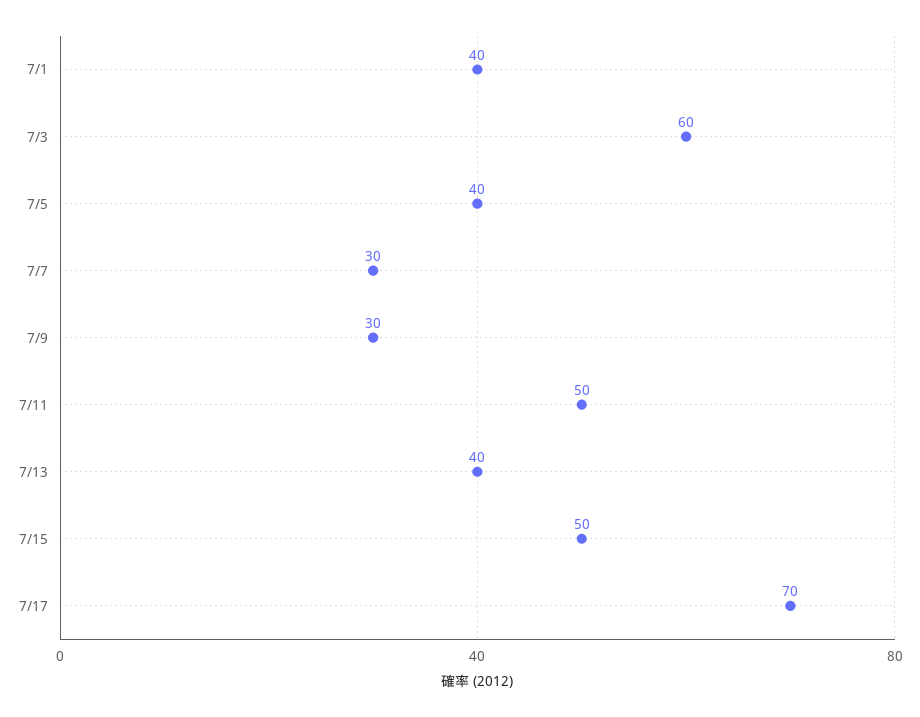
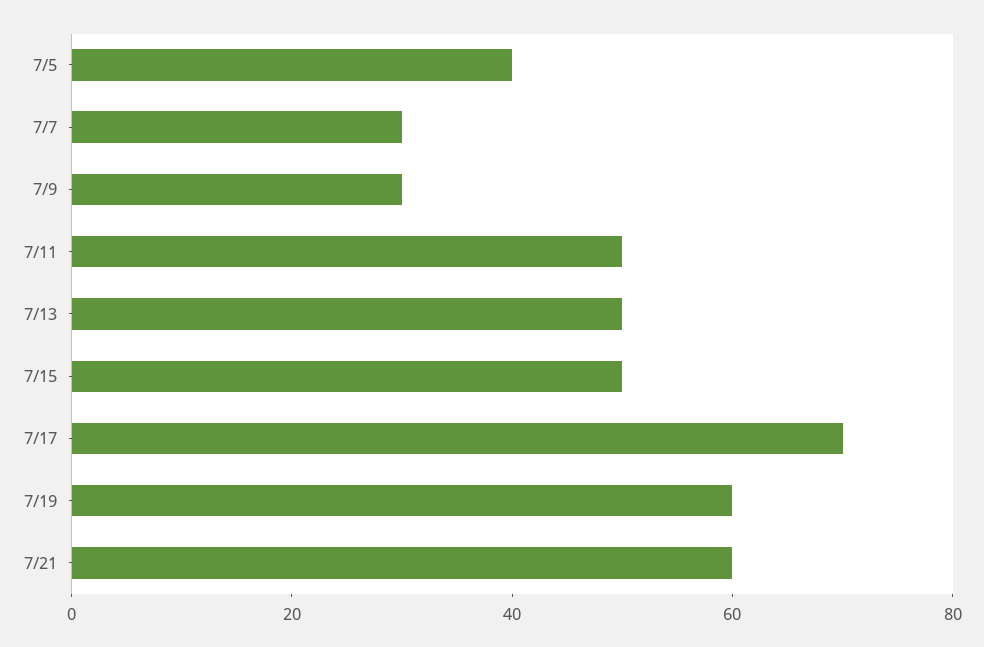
7/1: 40 -> none
7/3: 60 -> none
7/13: 40 -> 50
7/19: none -> 60
7/21: none -> 60

